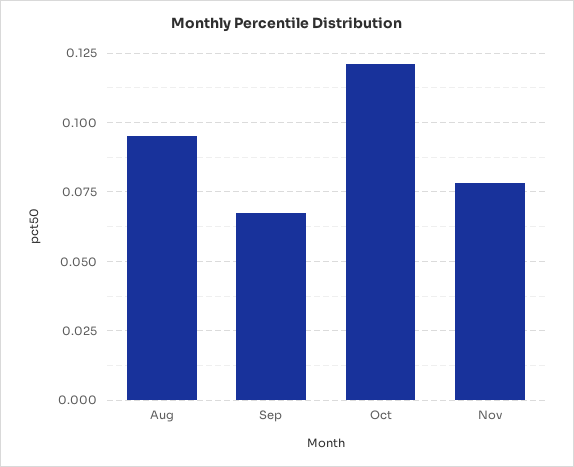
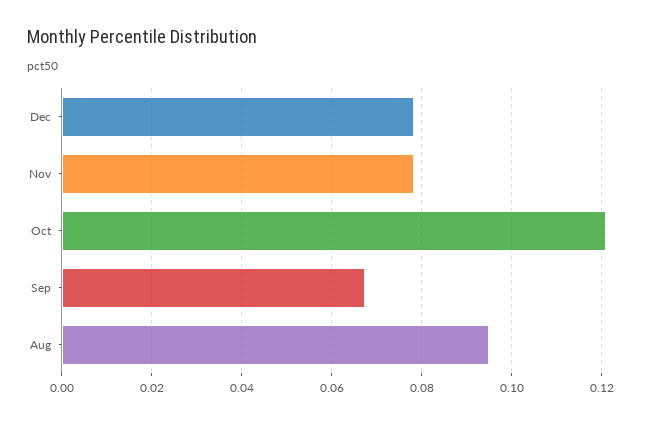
Dec: none -> 0.078

